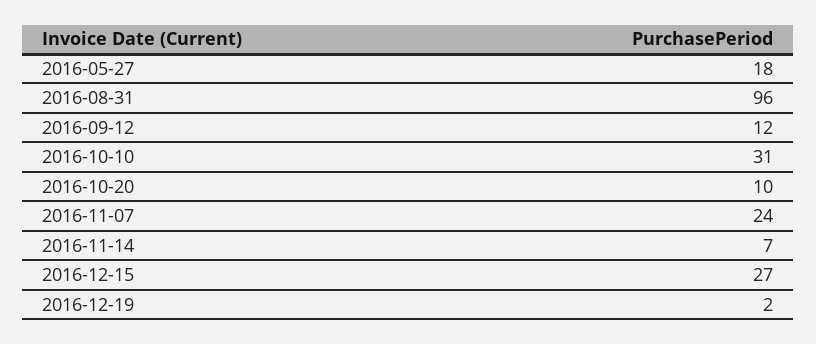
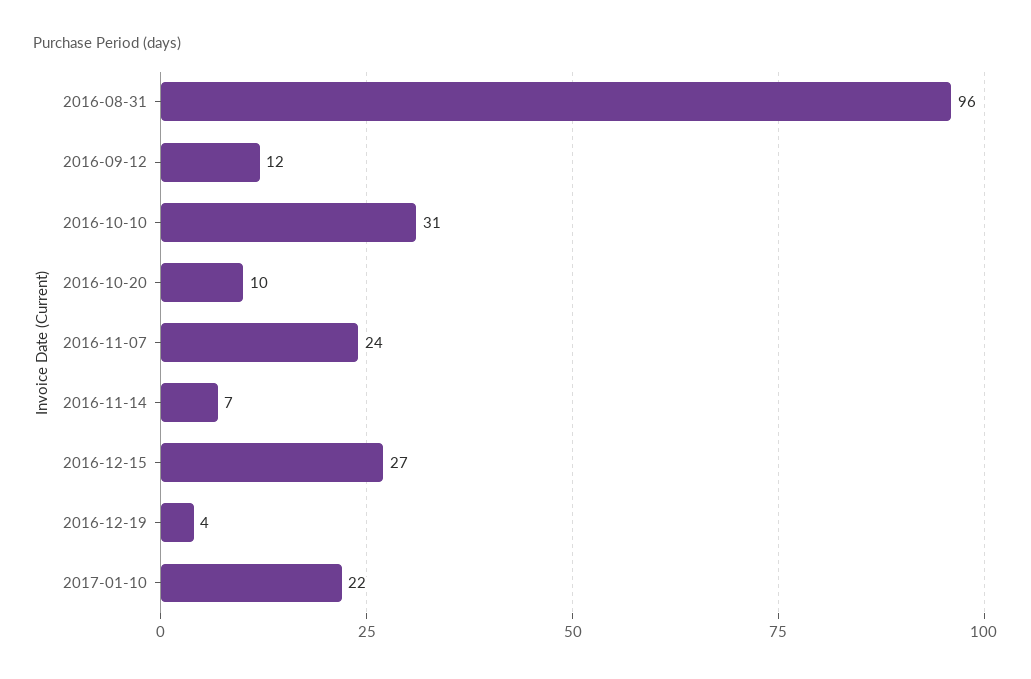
2016-05-27: 18 -> none
2016-12-19: 2 -> 4
2017-01-10: none -> 22

